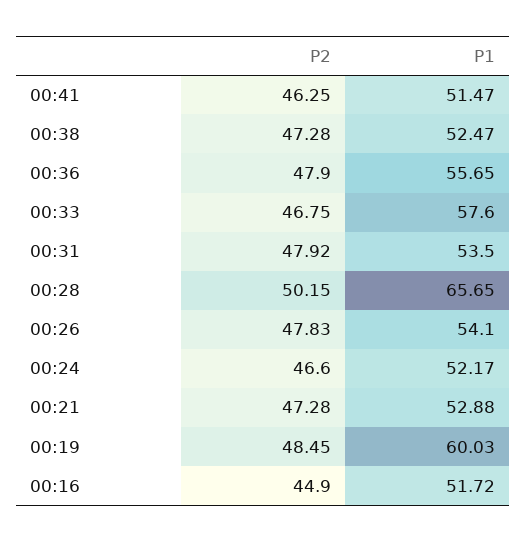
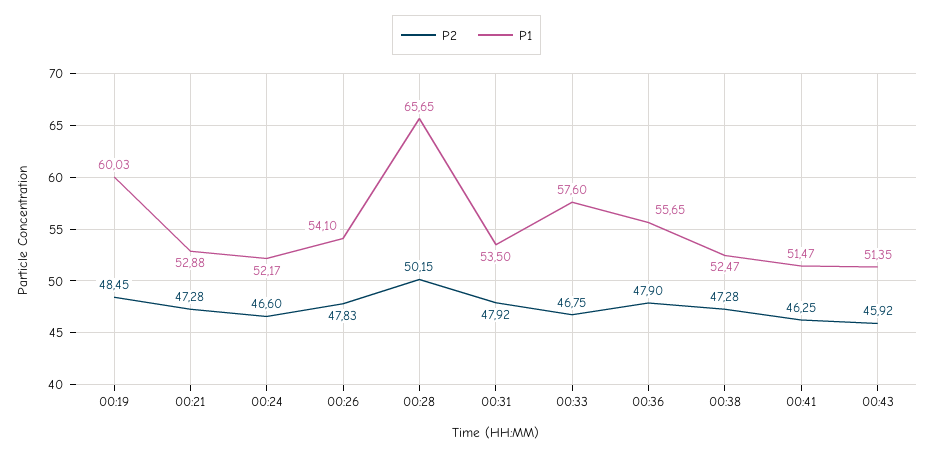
P2, 00:16: 44.9 -> none
P1, 00:16: 51.72 -> none
P2, 00:43: none -> 45.92
P1, 00:43: none -> 51.35

